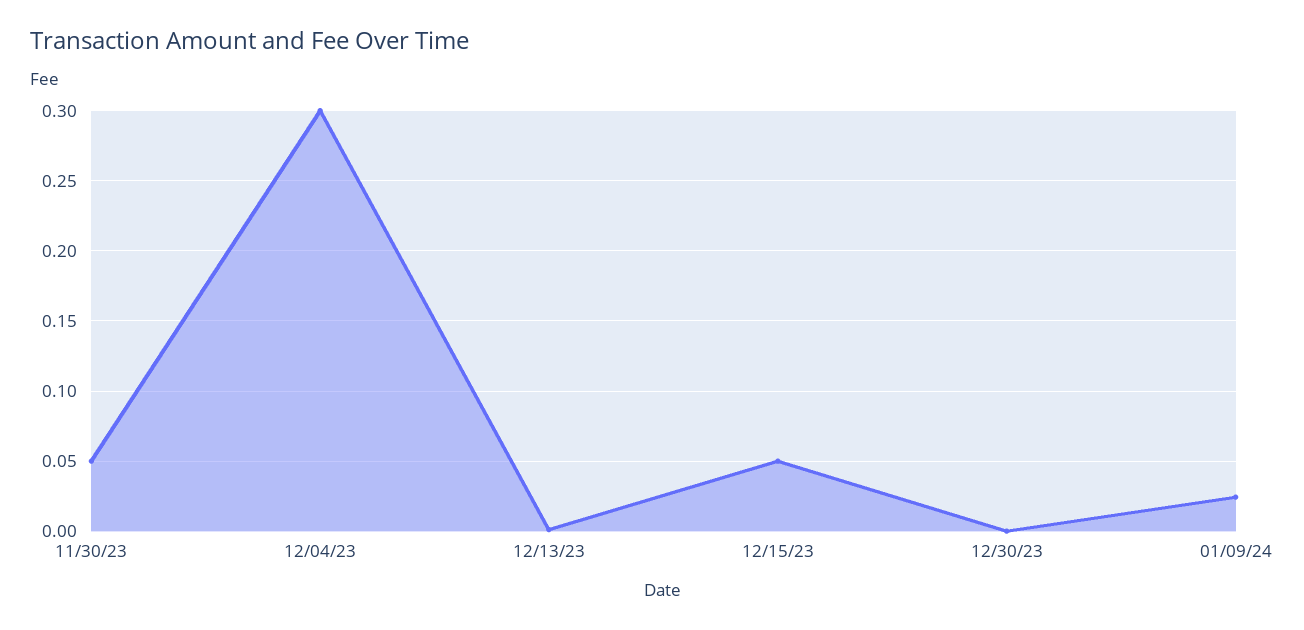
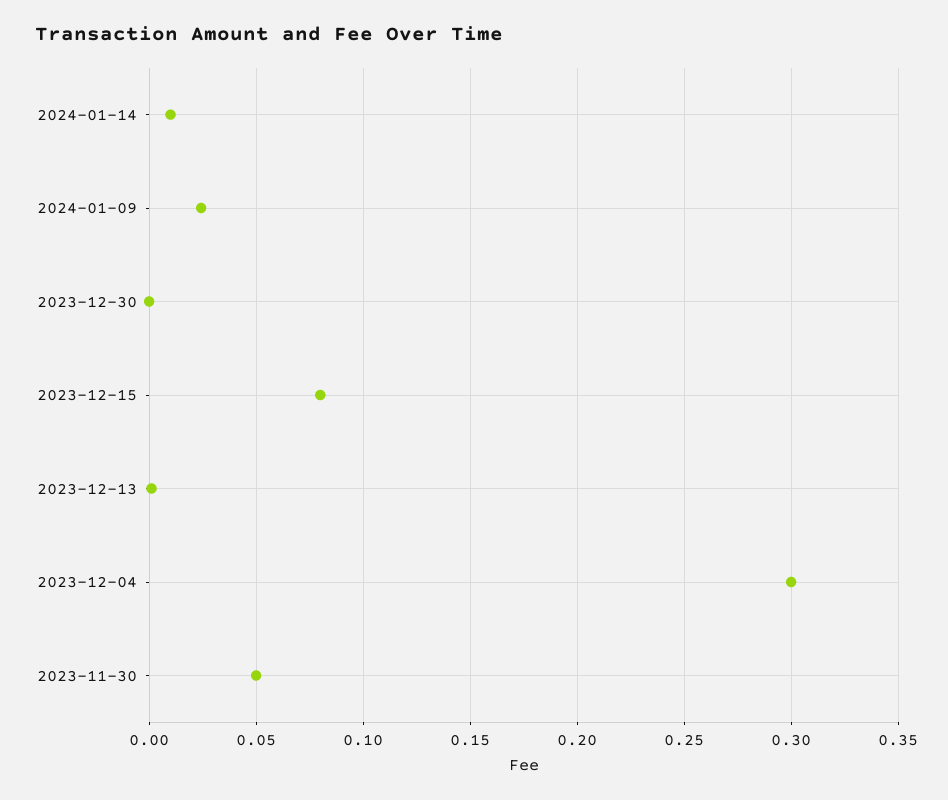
12/15/23: 0.05 -> 0.08
2024-01-14: none -> 0.01

